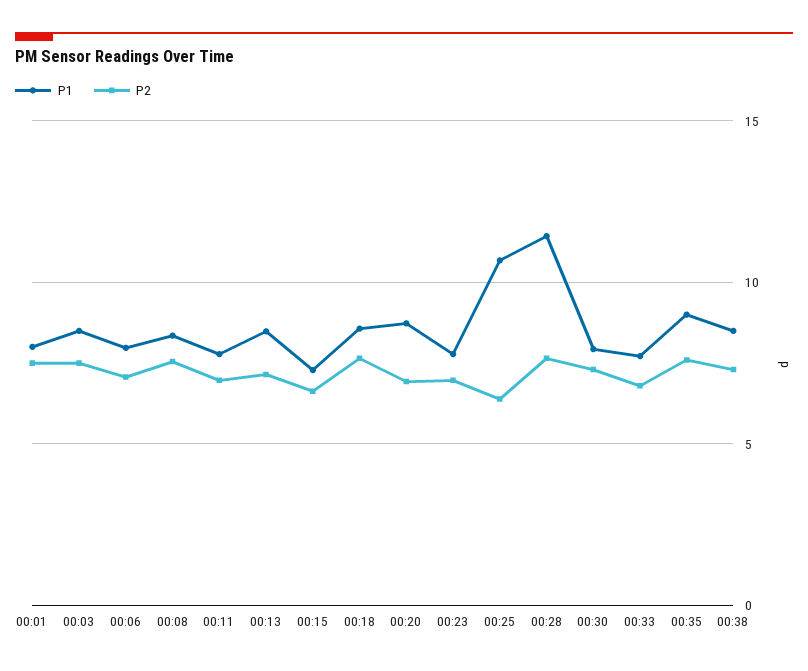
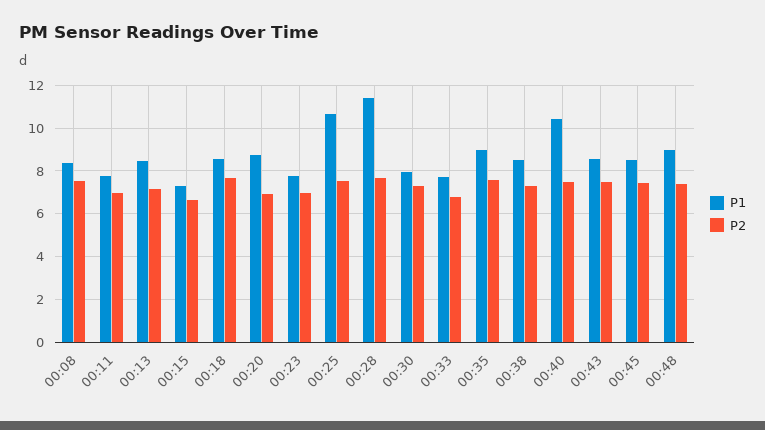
P1, 00:01: 8 -> none
P2, 00:01: 7.5 -> none
P1, 00:03: 8.5 -> none
P2, 00:03: 7.5 -> none
P1, 00:06: 8 -> none
P2, 00:06: 7 -> none
P2, 00:25: 6.5 -> 7.5
P1, 00:40: none -> 10.5
P2, 00:40: none -> 7.5
P1, 00:43: none -> 8.5
P2, 00:43: none -> 7.5
P1, 00:45: none -> 8.5
P2, 00:45: none -> 7.5
P1, 00:48: none -> 9
P2, 00:48: none -> 7.5

